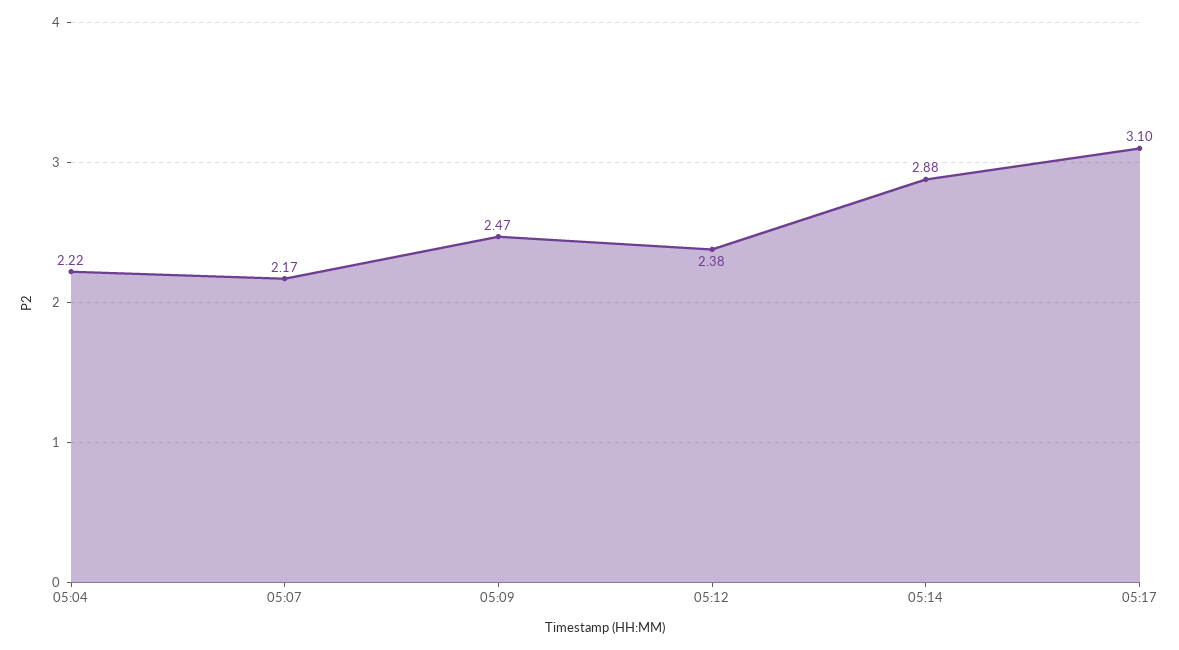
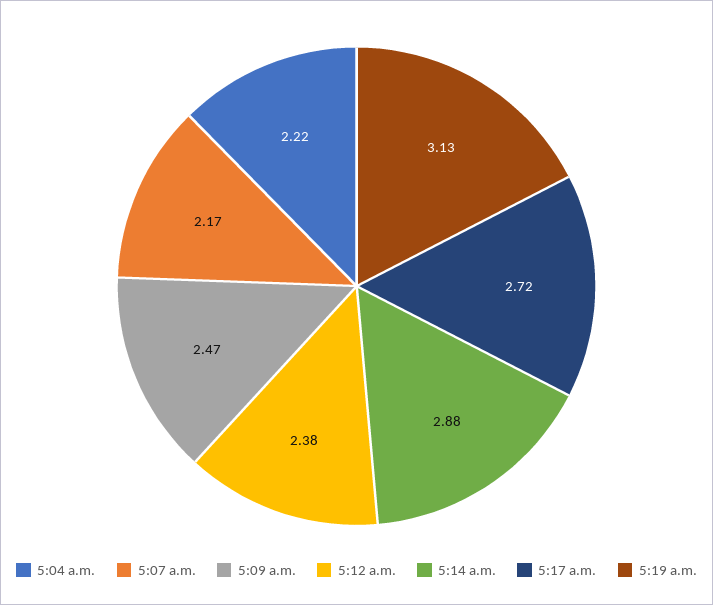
05:17: 3.1 -> 2.72
5:19 a.m.: none -> 3.13

